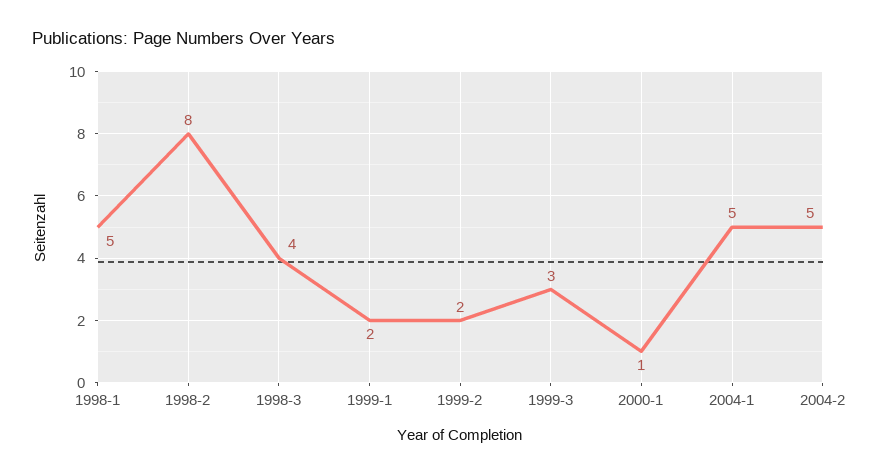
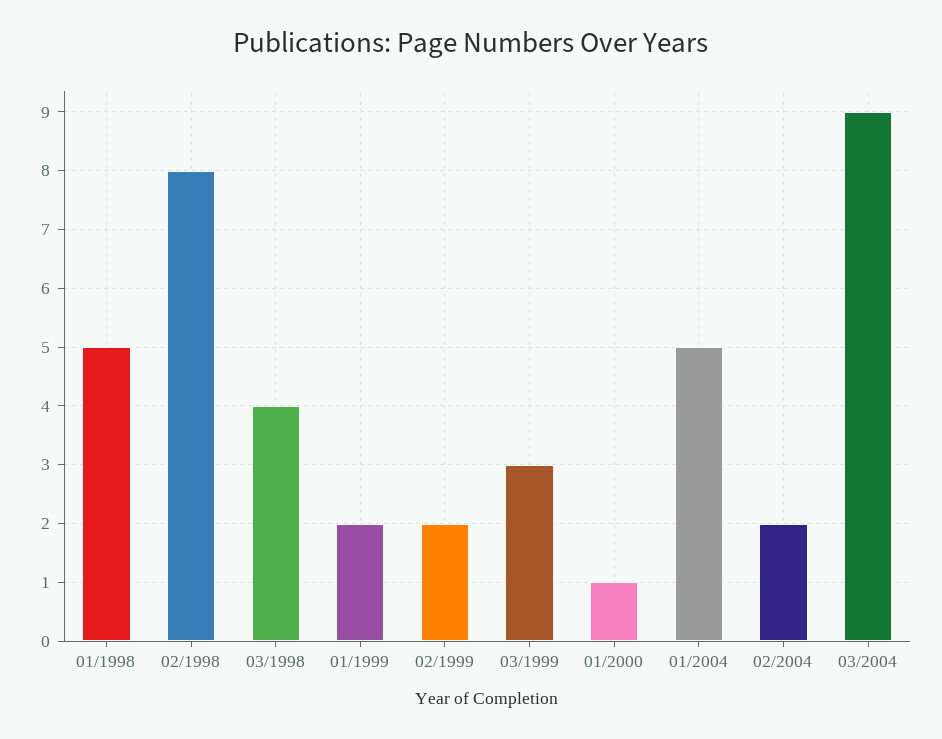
2004-2: 5 -> 2
03/2004: none -> 9

